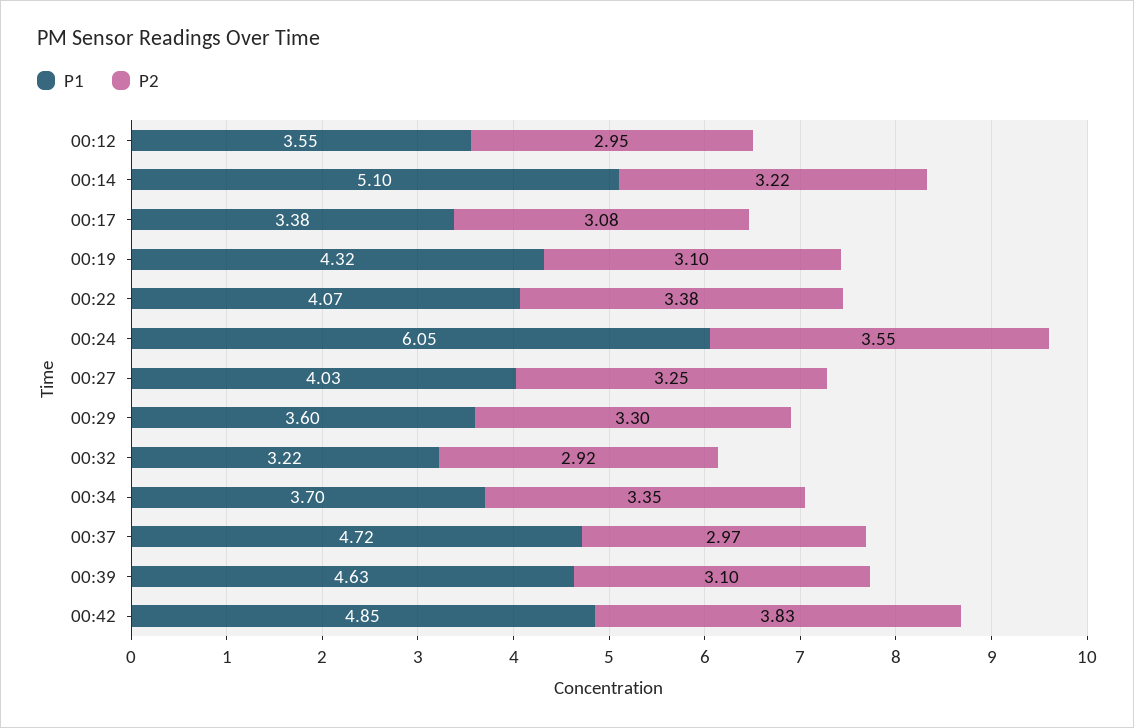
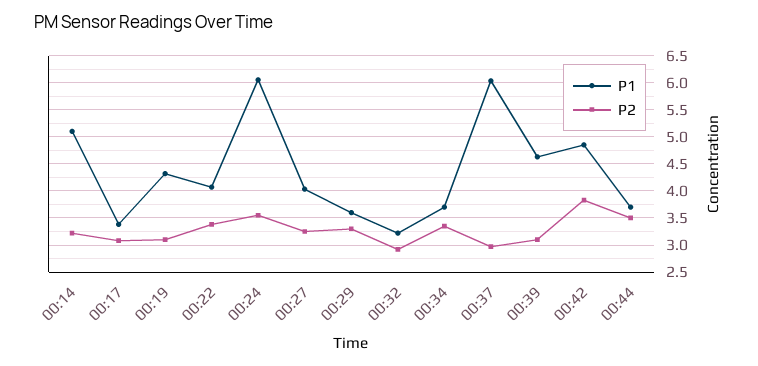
P1, 00:12: 3.55 -> none
P2, 00:12: 2.95 -> none
P1, 00:37: 4.72 -> 6
P1, 00:44: none -> 3.75
P2, 00:44: none -> 3.5

